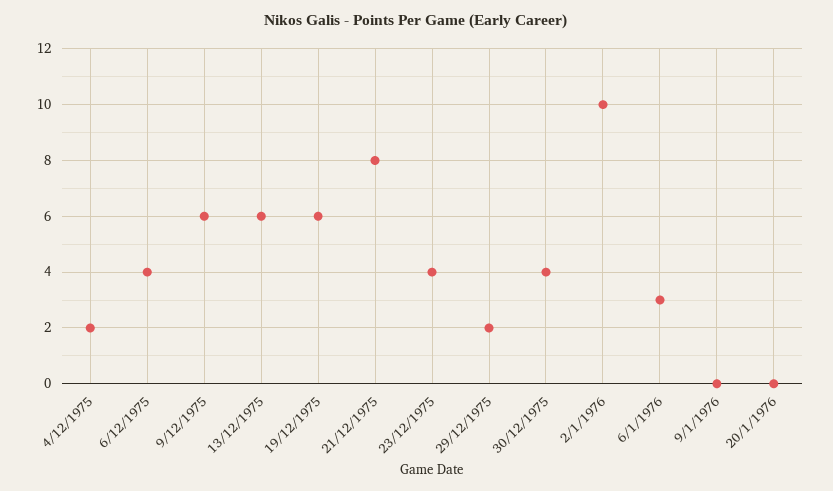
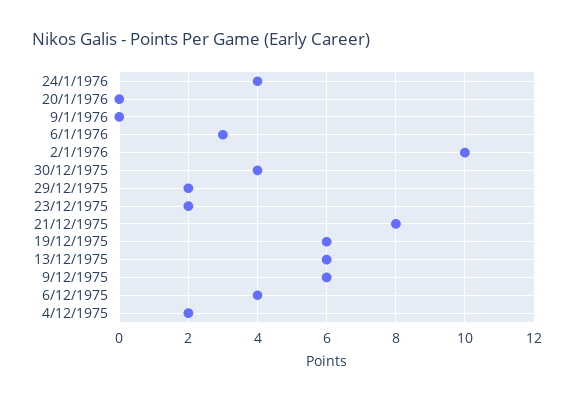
23/12/1975: 4 -> 2
24/1/1976: none -> 4

